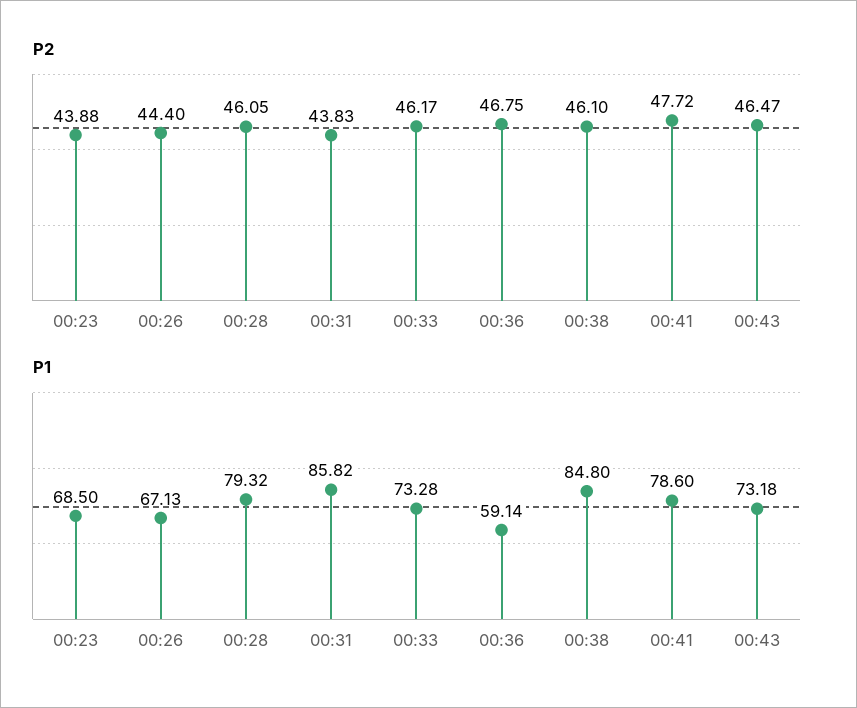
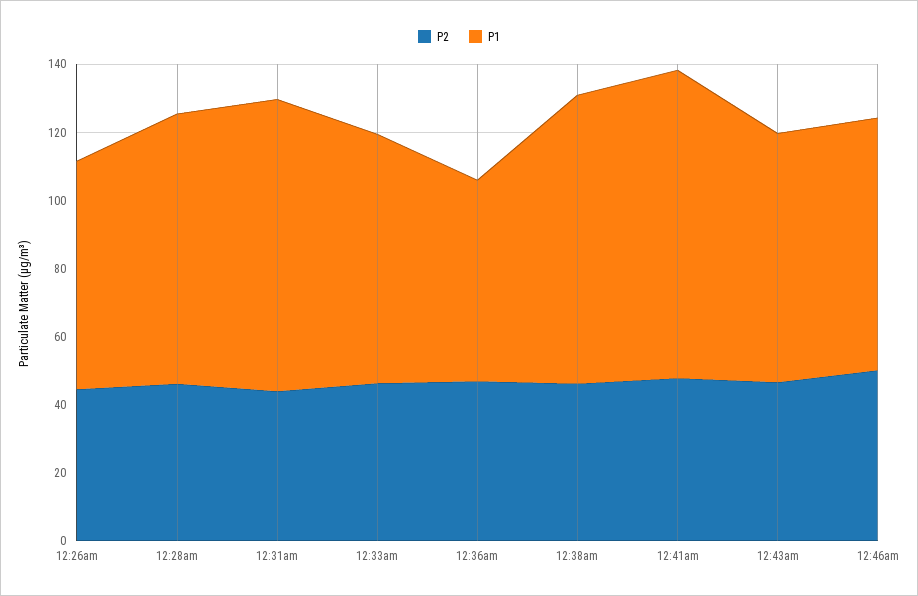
P2, 00:23: 43.88 -> none
P1, 00:23: 68.5 -> none
P1, 00:41: 78.6 -> 90
P2, 12:46am: none -> 50
P1, 12:46am: none -> 75

